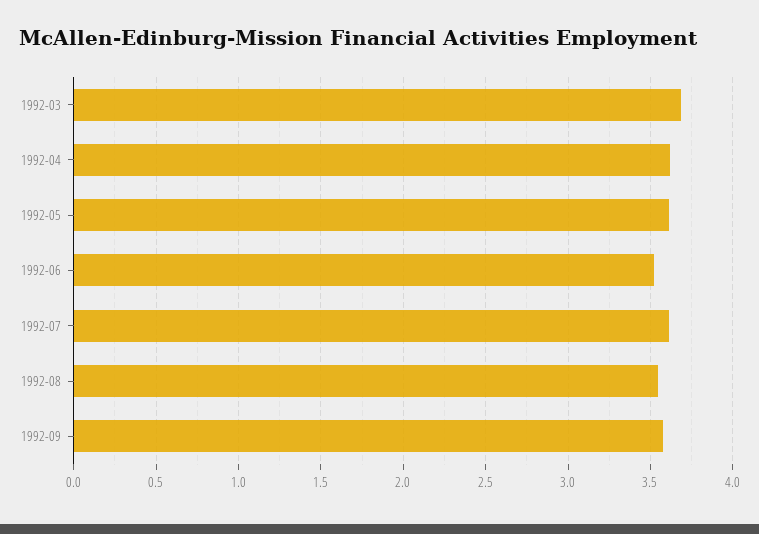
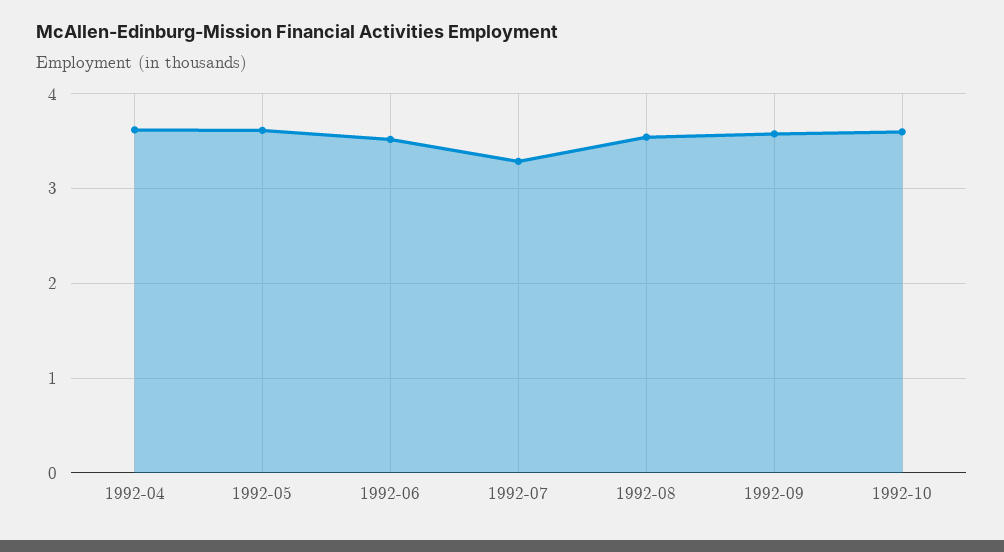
1992-03: 3.7 -> none
1992-07: 3.6 -> 3.3
1992-10: none -> 3.6

